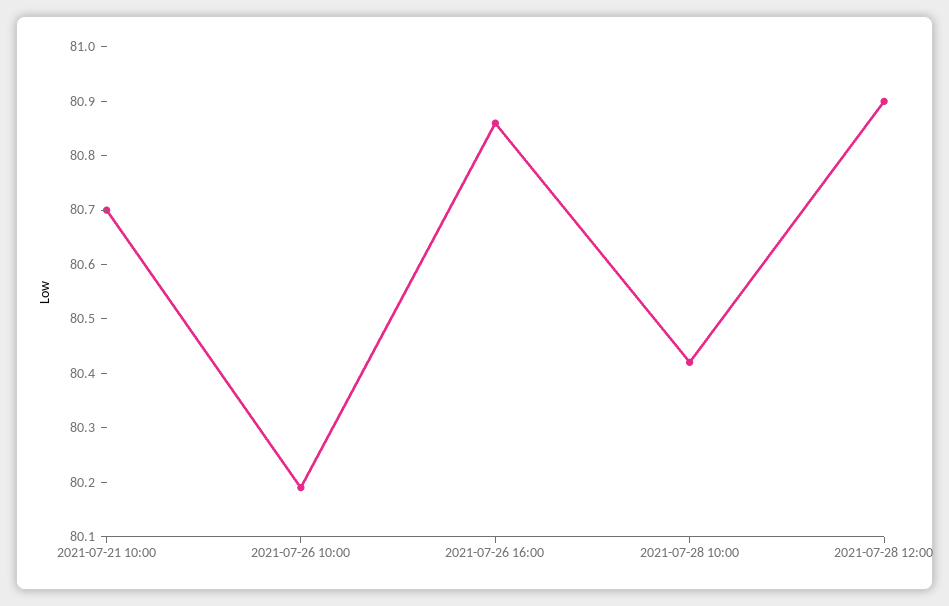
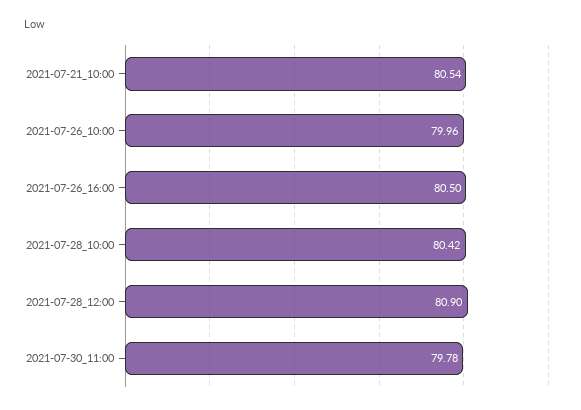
2021-07-21 10:00: 80.7 -> 80.54
2021-07-26 10:00: 80.2 -> 79.96
2021-07-26 16:00: 80.85 -> 80.5
2021-07-30_11:00: none -> 79.78

